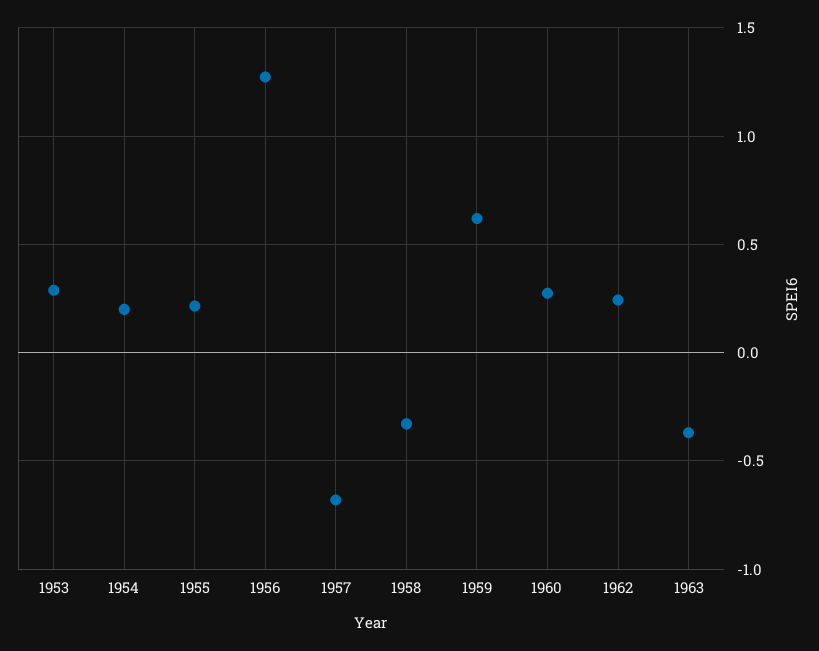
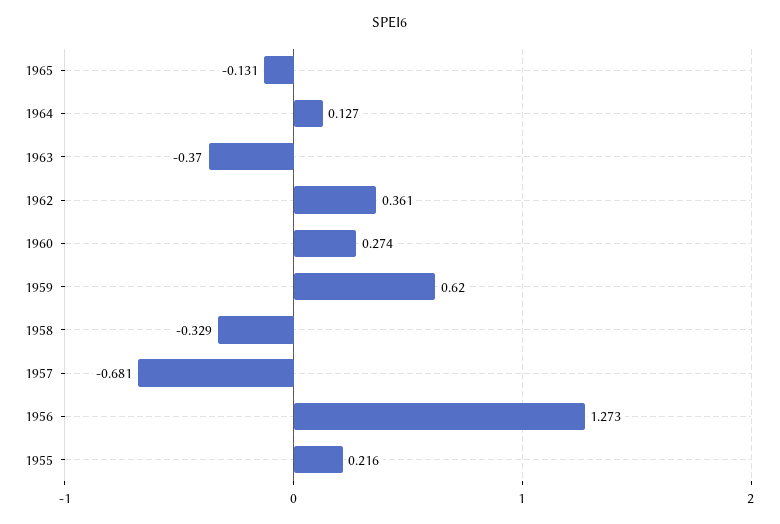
1953: 0.3 -> none
1954: 0.2 -> none
1962: 0.25 -> 0.361
1965: none -> -0.131
1964: none -> 0.127

